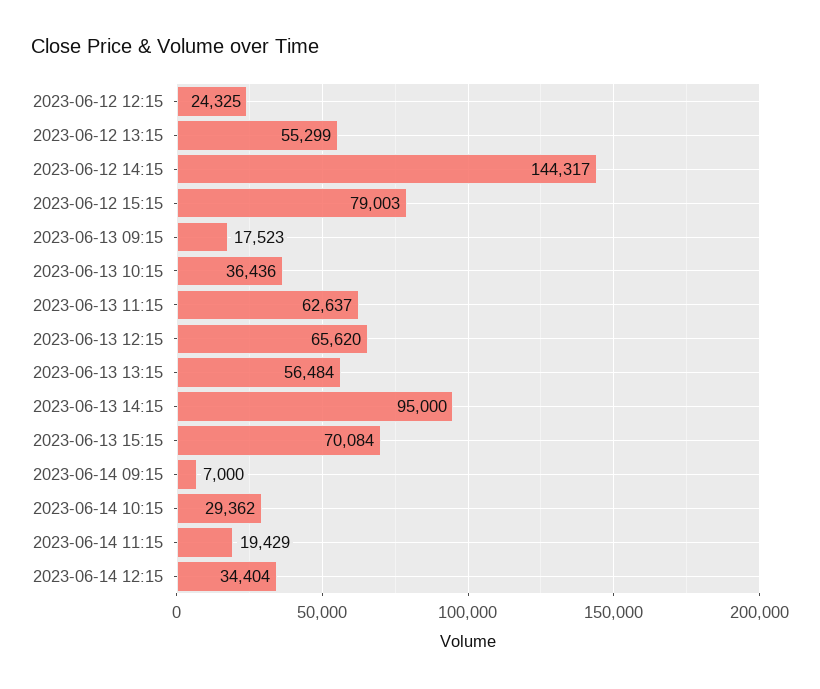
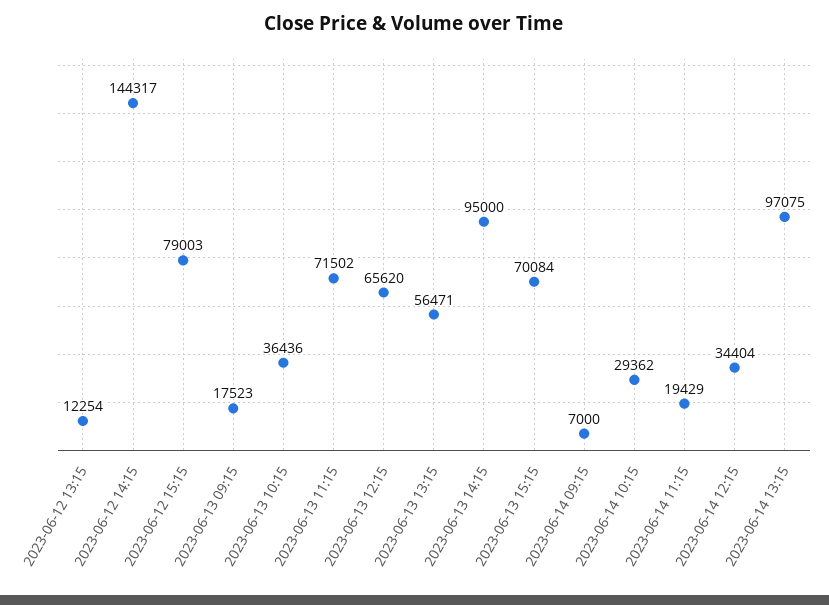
2023-06-12 12:15: 24325 -> none
2023-06-12 13:15: 55299 -> 12254
2023-06-13 11:15: 62637 -> 71502
2023-06-13 13:15: 56484 -> 56471
2023-06-14 13:15: none -> 97075

